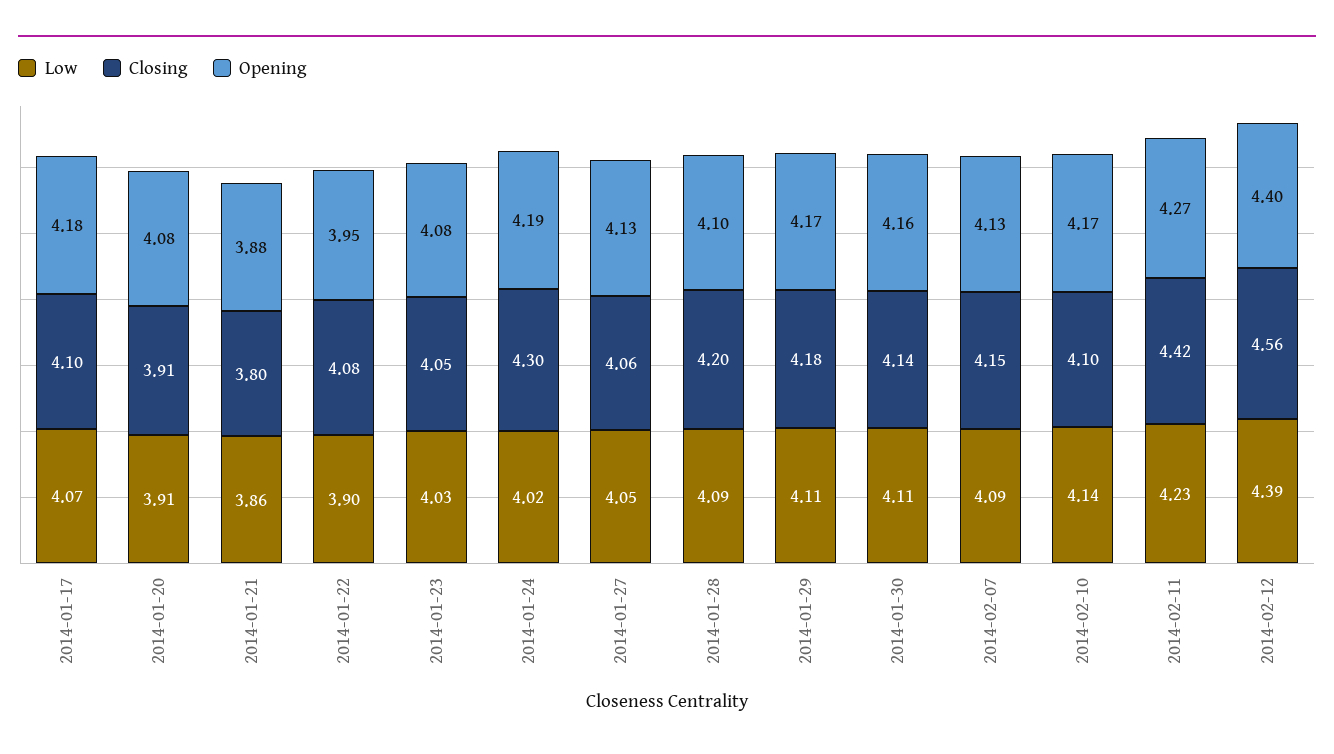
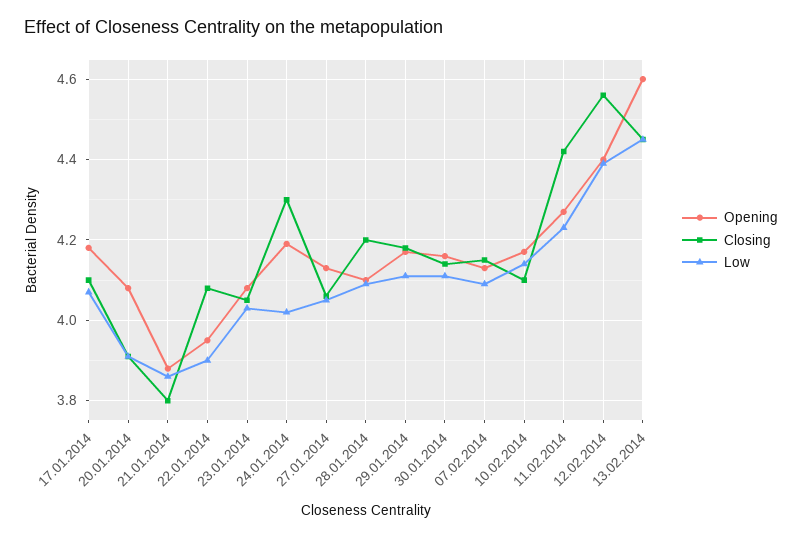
Opening, 13.02.2014: none -> 4.6
Closing, 13.02.2014: none -> 4.45
Low, 13.02.2014: none -> 4.45

